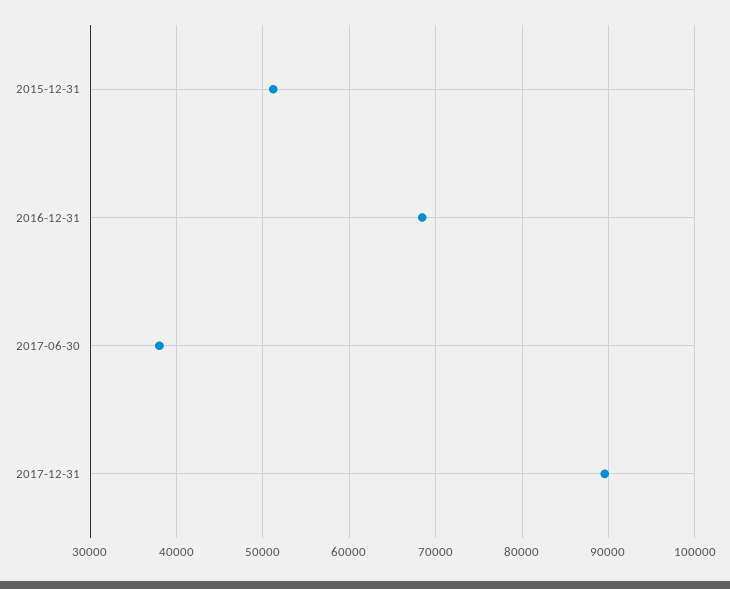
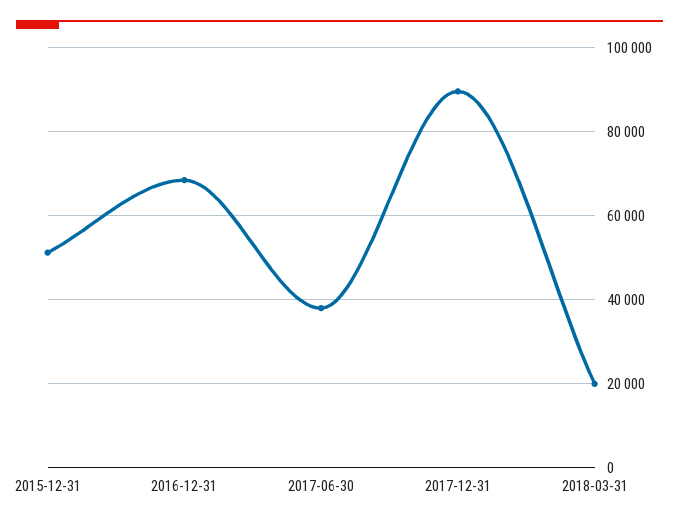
2018-03-31: none -> 20000

